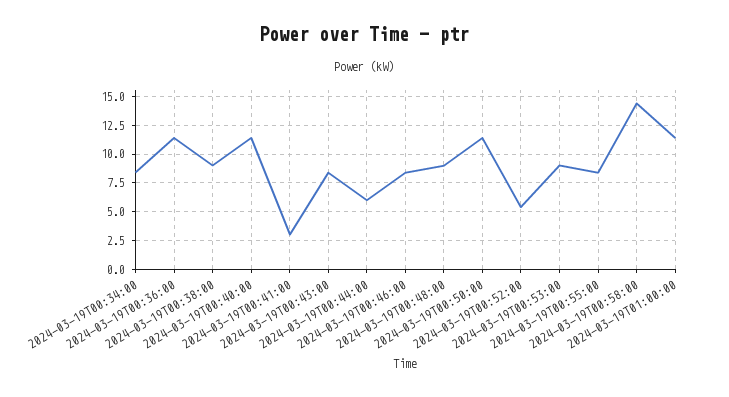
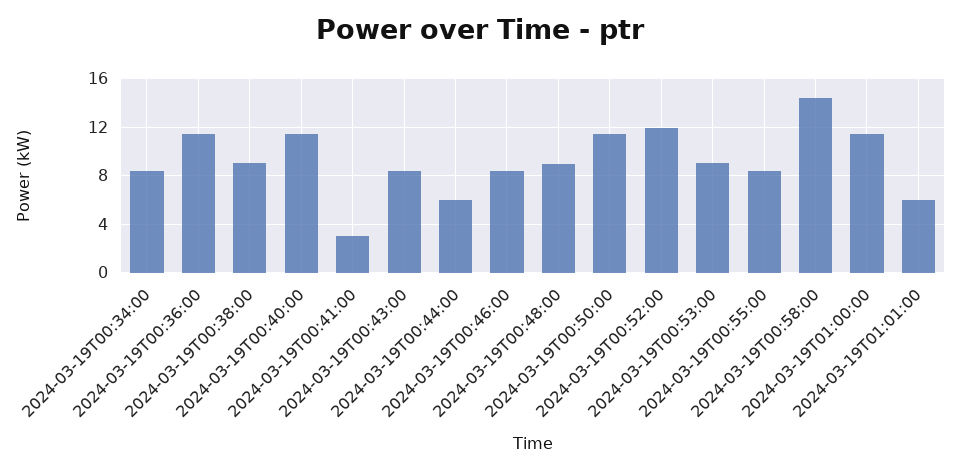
2024-03-19T00:52:00: 5 -> 12
2024-03-19T01:01:00: none -> 6

